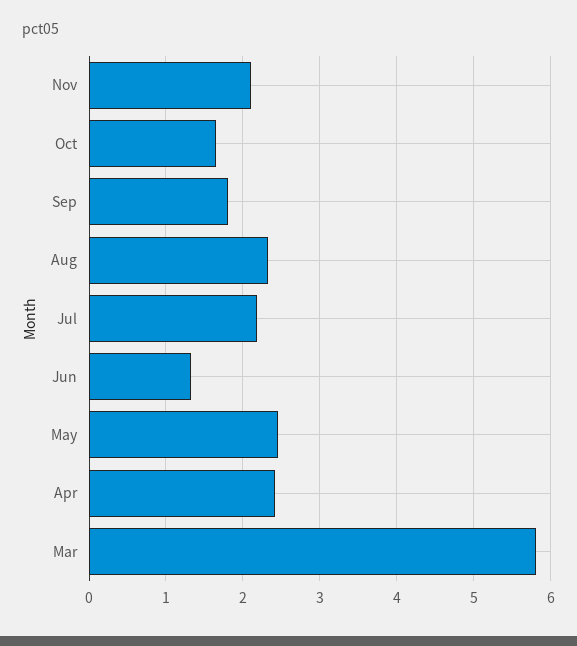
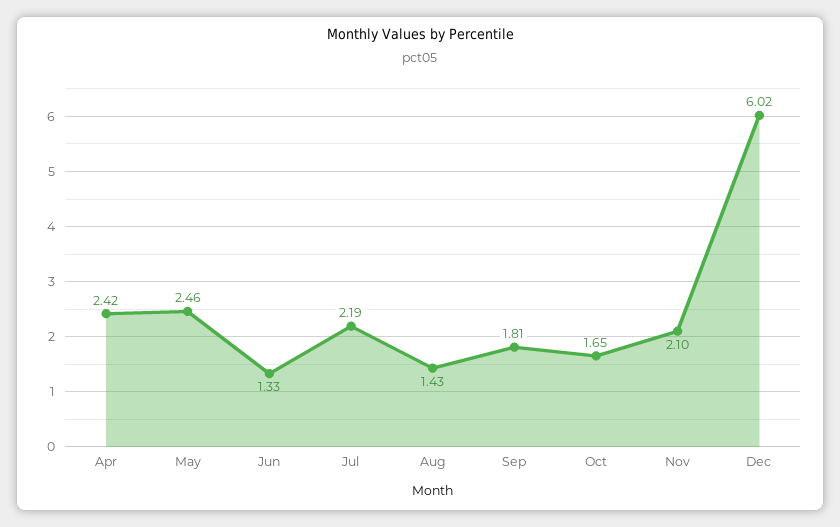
Aug: 2.3 -> 1.43
Mar: 5.8 -> none
Dec: none -> 6.02

